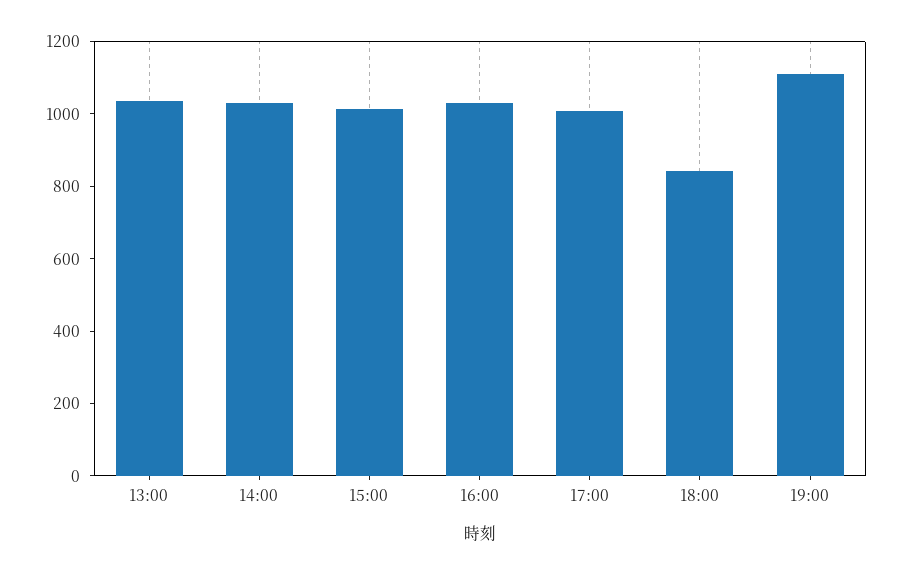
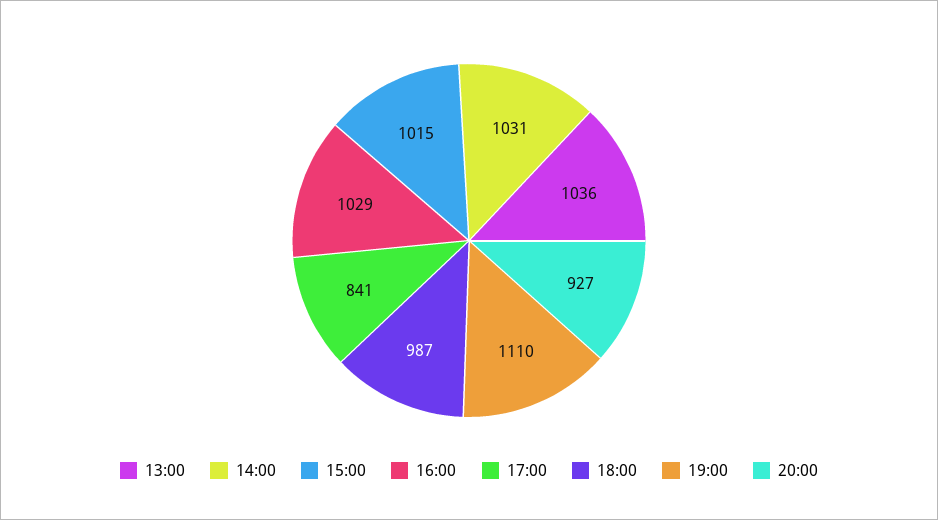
17:00: 1000 -> 841
18:00: 850 -> 987
20:00: none -> 927

